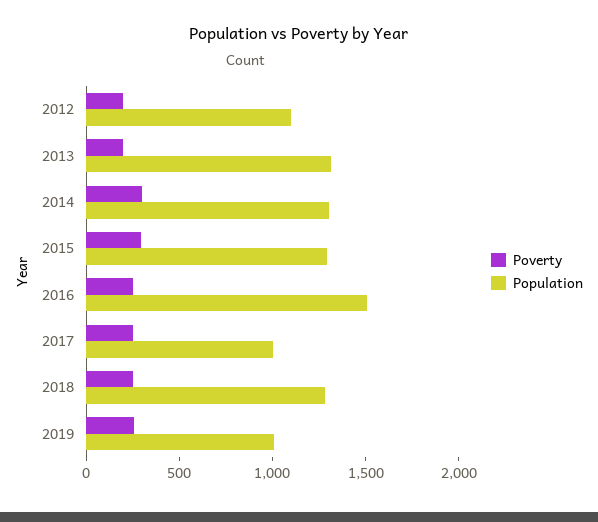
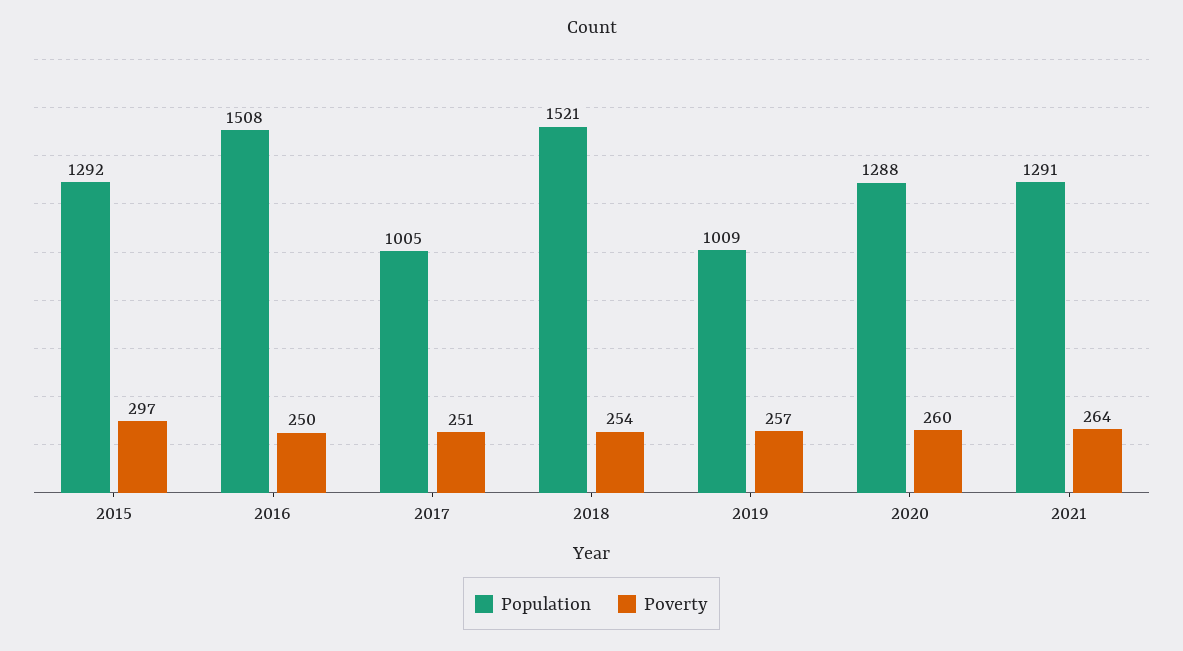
Poverty, 2012: 200 -> none
Population, 2012: 1100 -> none
Poverty, 2013: 200 -> none
Population, 2013: 1300 -> none
Poverty, 2014: 300 -> none
Population, 2014: 1300 -> none
Population, 2018: 1300 -> 1521
Population, 2020: none -> 1288
Poverty, 2020: none -> 260
Population, 2021: none -> 1291
Poverty, 2021: none -> 264

